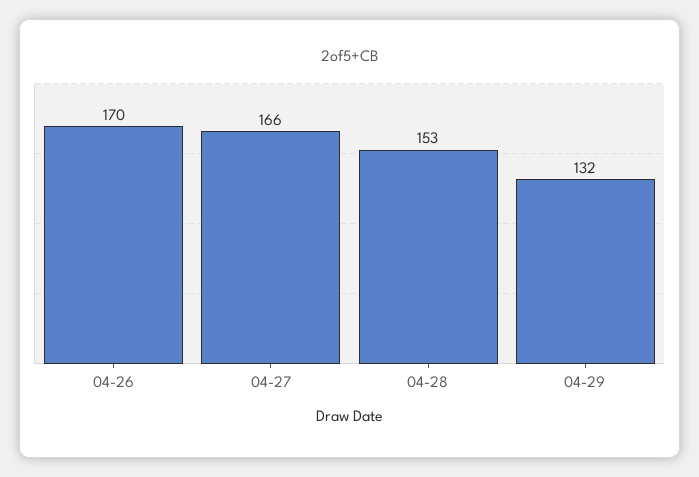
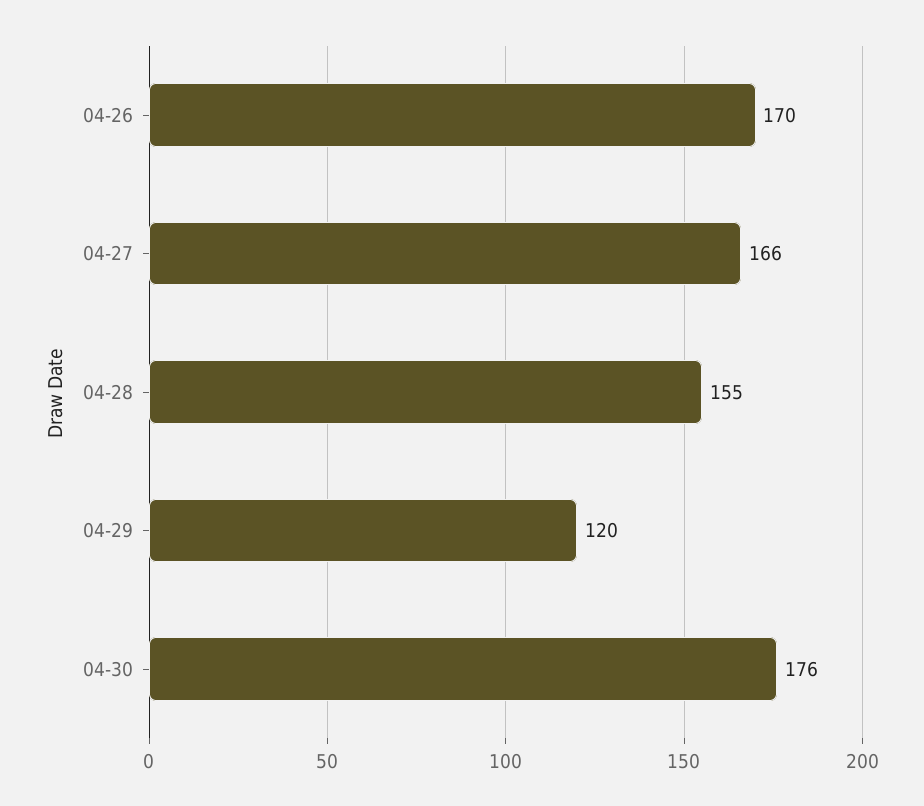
04-28: 153 -> 155
04-29: 132 -> 120
04-30: none -> 176

